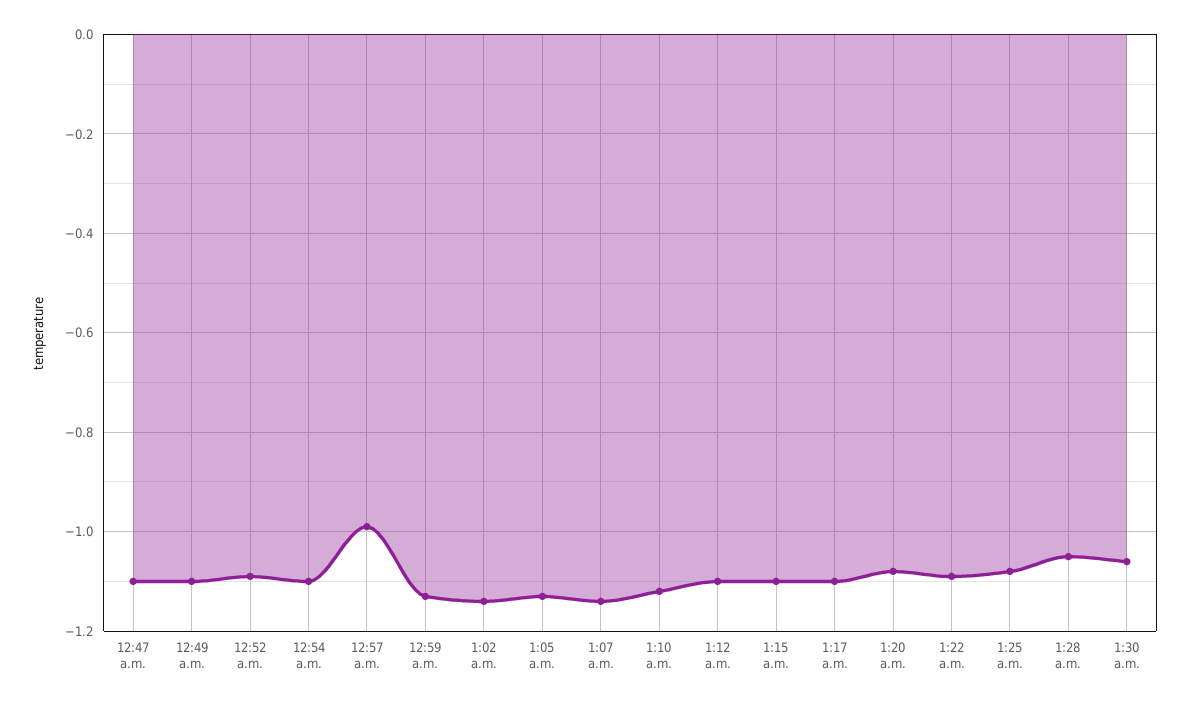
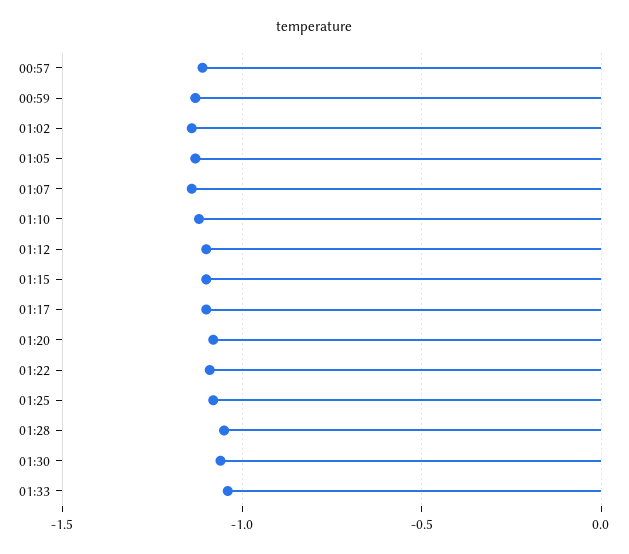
12:47 a.m.: -1.1 -> none
12:49 a.m.: -1.1 -> none
12:52 a.m.: -1.1 -> none
12:54 a.m.: -1.1 -> none
12:57 a.m.: -1 -> -1.1
01:33: none -> -1.05

